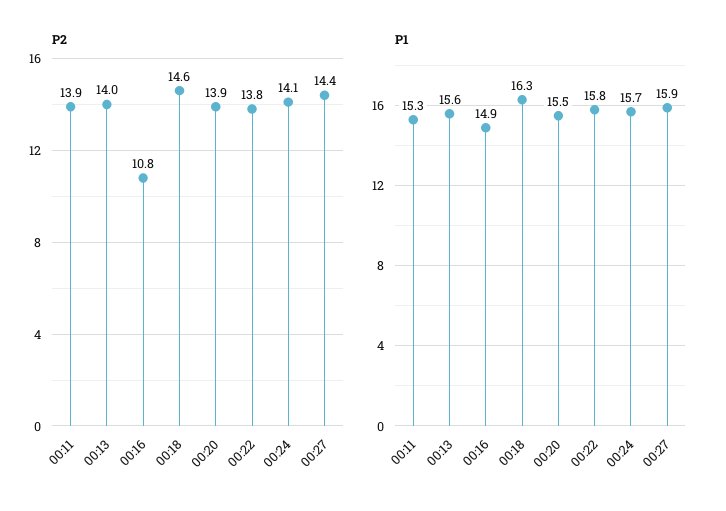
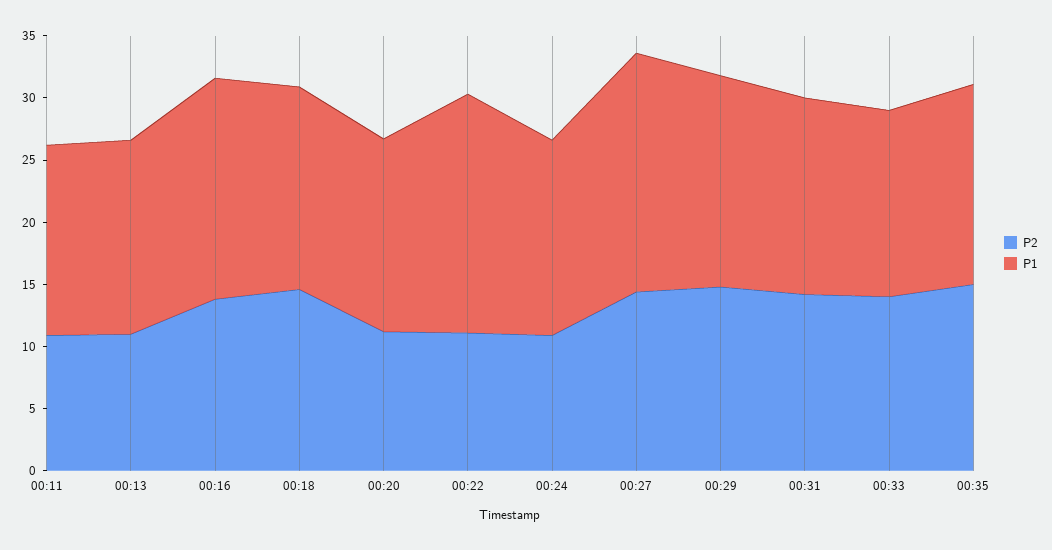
P2, 00:11: 13.9 -> 11
P2, 00:13: 14 -> 11
P2, 00:16: 10.8 -> 14
P2, 00:20: 13.9 -> 11
P2, 00:22: 13.8 -> 11
P2, 00:24: 14.1 -> 11
P1, 00:16: 14.9 -> 18
P1, 00:22: 15.8 -> 19
P1, 00:27: 15.9 -> 19
P2, 00:29: none -> 15
P1, 00:29: none -> 17
P2, 00:31: none -> 14
P1, 00:31: none -> 16
P2, 00:33: none -> 14
P1, 00:33: none -> 15
P2, 00:35: none -> 15
P1, 00:35: none -> 16

